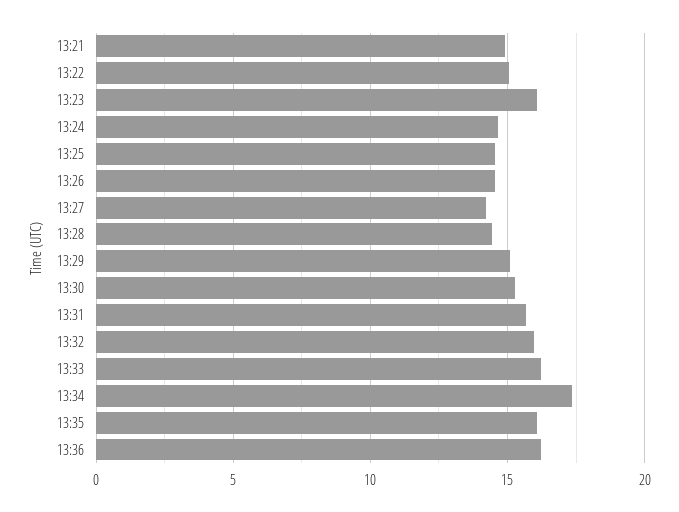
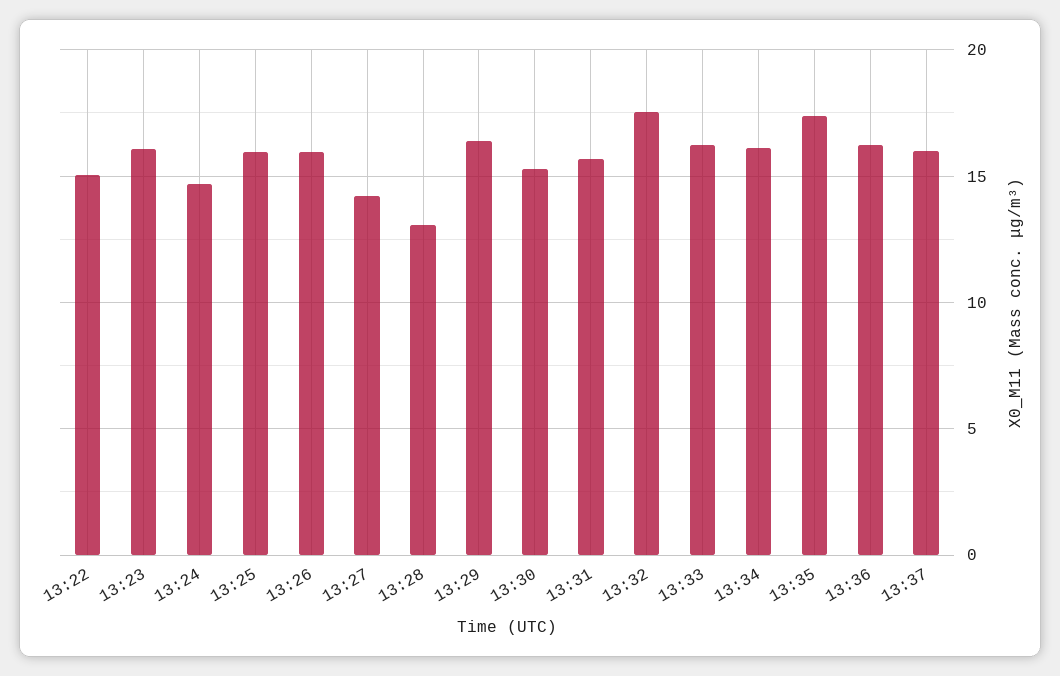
13:21: 15 -> none
13:25: 14.5 -> 16
13:26: 14.5 -> 16
13:28: 14.5 -> 13
13:29: 15 -> 16.5
13:32: 16 -> 17.5
13:34: 17.5 -> 16
13:35: 16 -> 17.5
13:37: none -> 16

